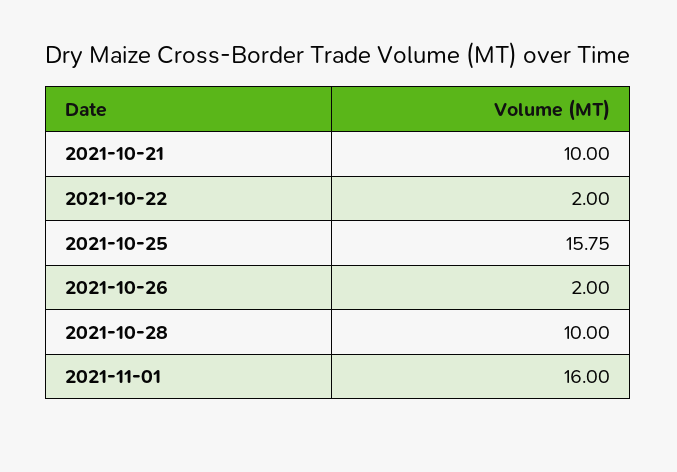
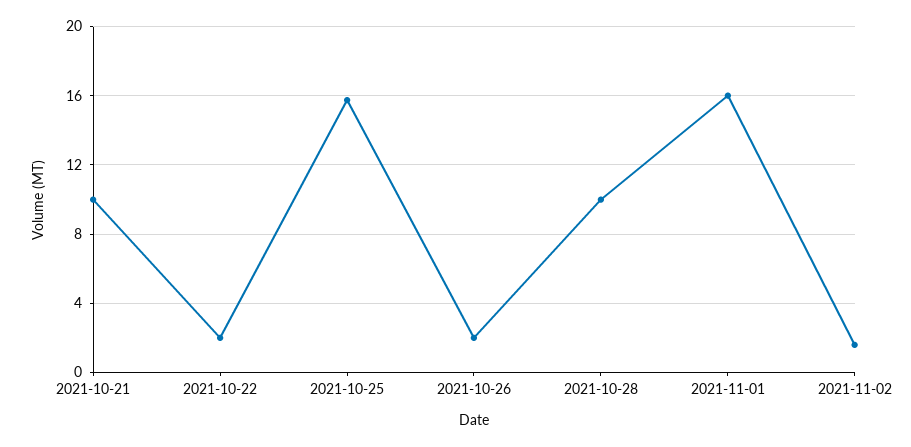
2021-11-02: none -> 1.5

